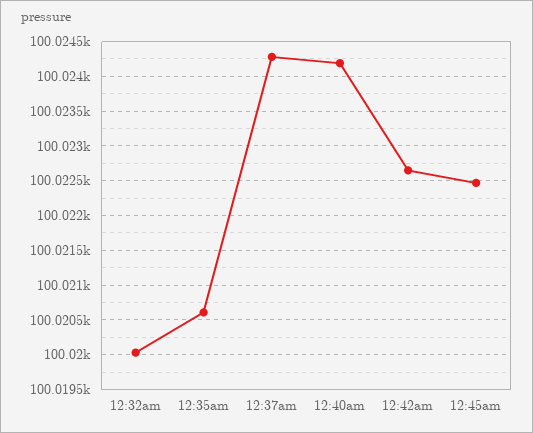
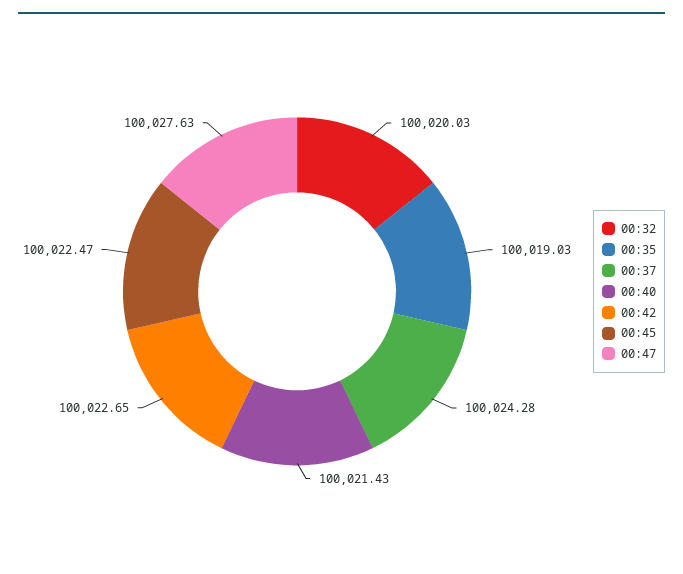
12:35am: 100020.6 -> 100019.03
12:40am: 100024.2 -> 100021.43
00:47: none -> 100027.63

